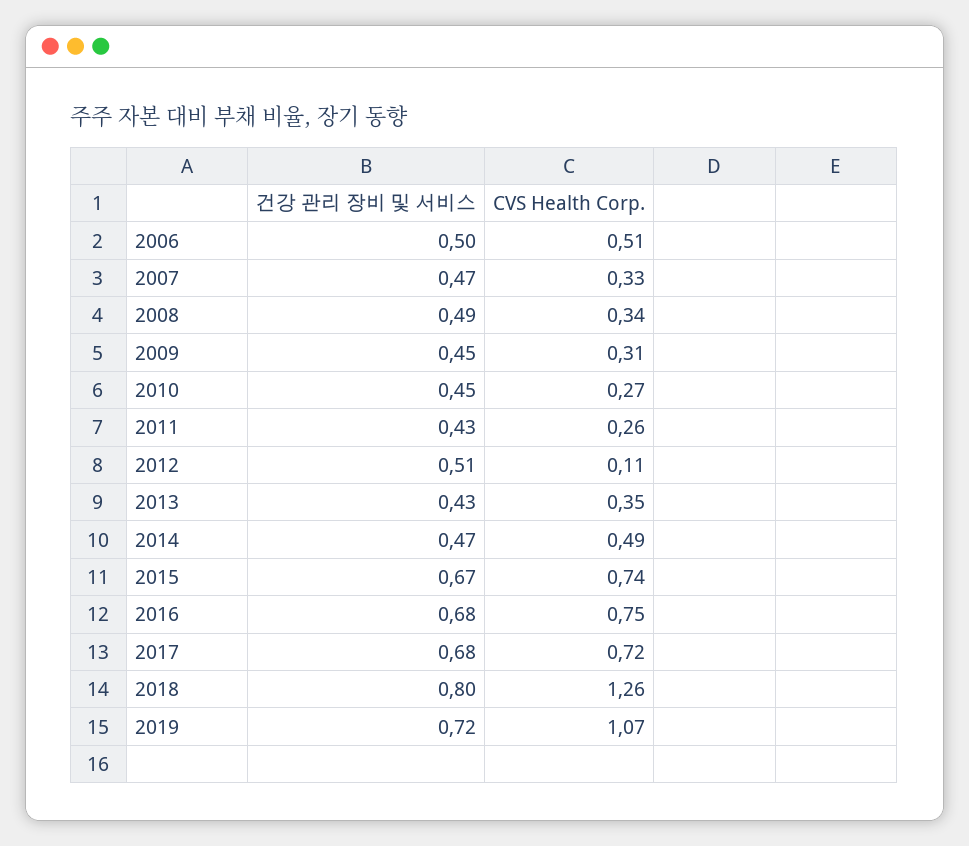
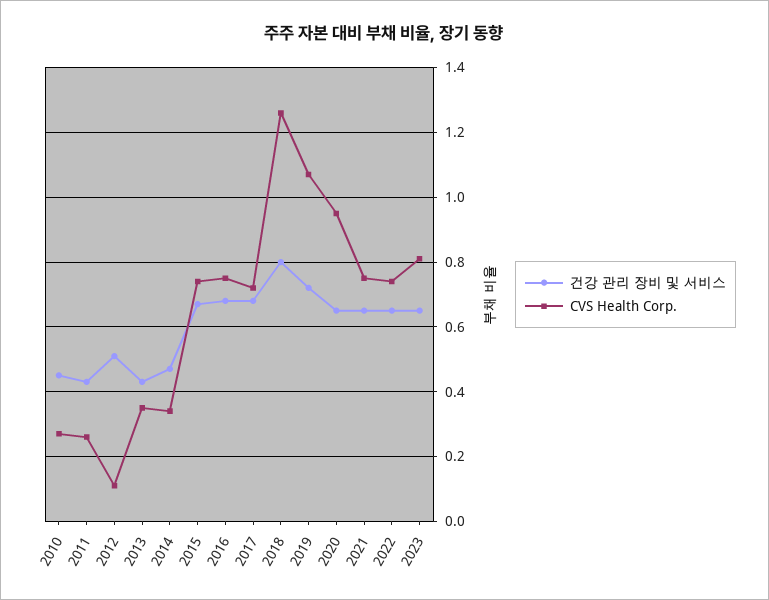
건강 관리 장비 및 서비스, 2006: 0.5 -> none
CVS Health Corp., 2006: 0.51 -> none
건강 관리 장비 및 서비스, 2007: 0.47 -> none
CVS Health Corp., 2007: 0.33 -> none
건강 관리 장비 및 서비스, 2008: 0.49 -> none
CVS Health Corp., 2008: 0.34 -> none
건강 관리 장비 및 서비스, 2009: 0.45 -> none
CVS Health Corp., 2009: 0.31 -> none
CVS Health Corp., 2014: 0.49 -> 0.35
건강 관리 장비 및 서비스, 2020: none -> 0.65
CVS Health Corp., 2020: none -> 0.95
건강 관리 장비 및 서비스, 2021: none -> 0.65
CVS Health Corp., 2021: none -> 0.75
건강 관리 장비 및 서비스, 2022: none -> 0.65
CVS Health Corp., 2022: none -> 0.75
건강 관리 장비 및 서비스, 2023: none -> 0.65
CVS Health Corp., 2023: none -> 0.8

